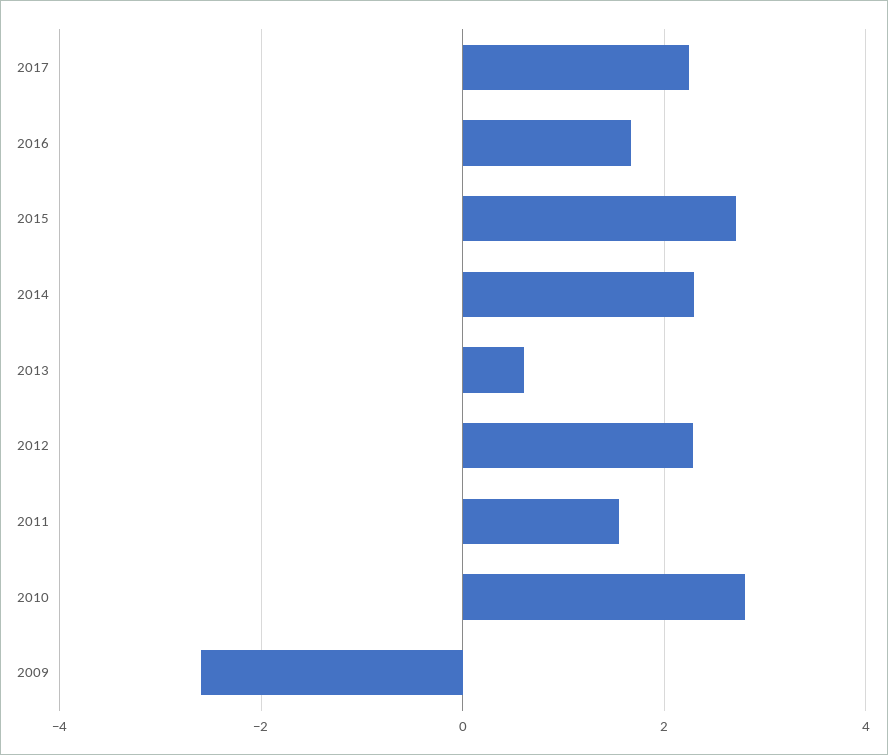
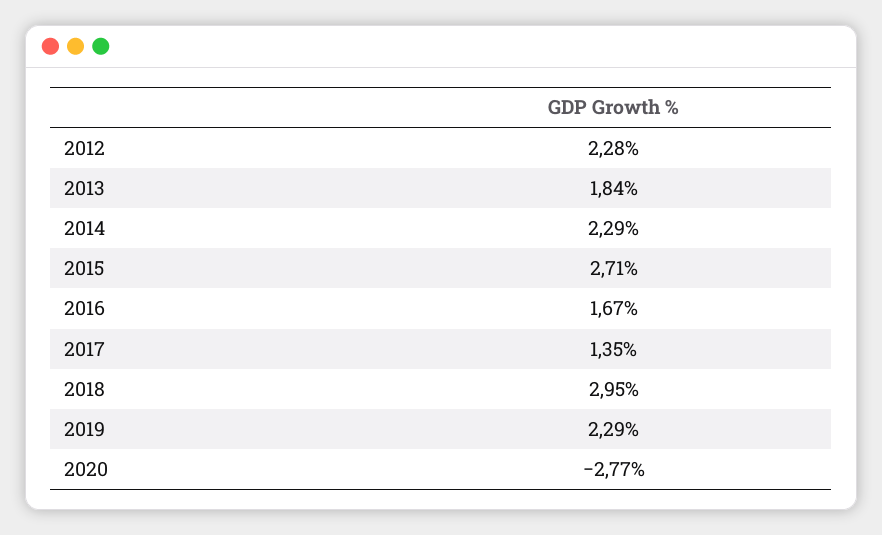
2017: 2.2 -> 1.35
2013: 0.6 -> 1.84
2011: 1.6 -> none
2010: 2.8 -> none
2009: -2.6 -> none
2018: none -> 2.95
2019: none -> 2.29
2020: none -> -2.77

